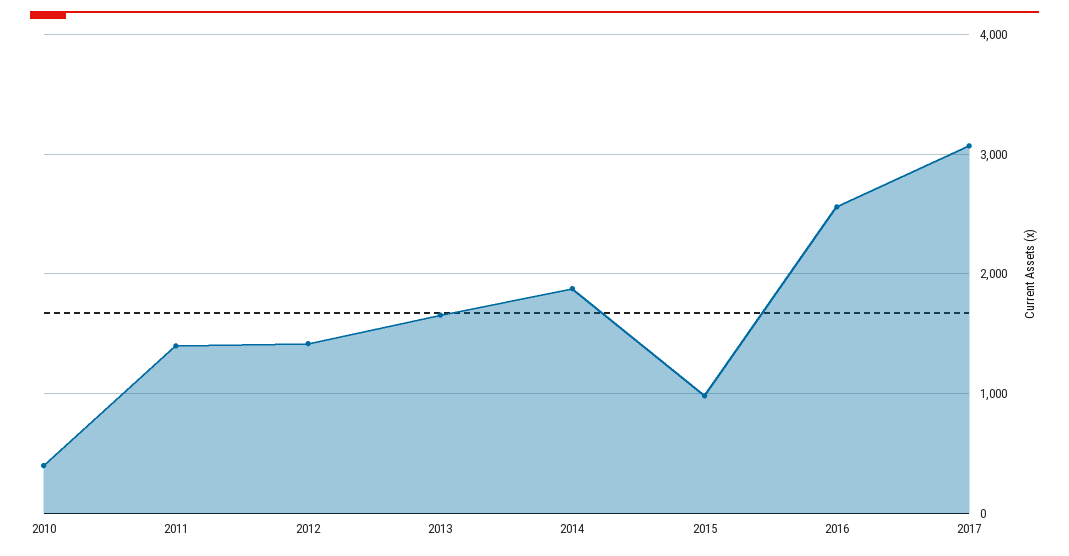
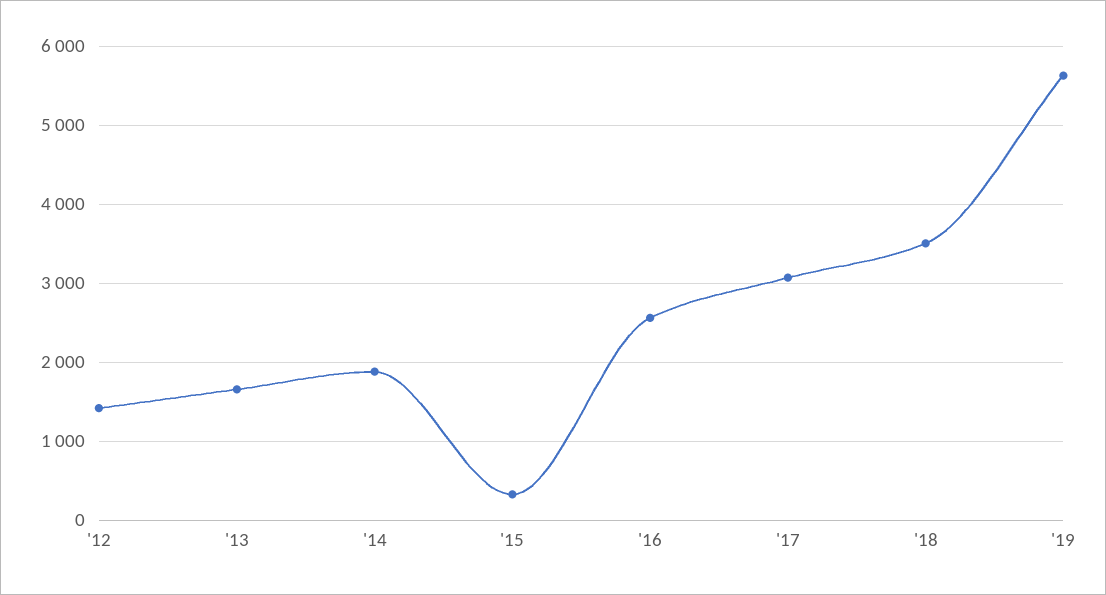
2010: 400 -> none
2011: 1400 -> none
2015: 1000 -> 300
'18: none -> 3500
'19: none -> 5600

